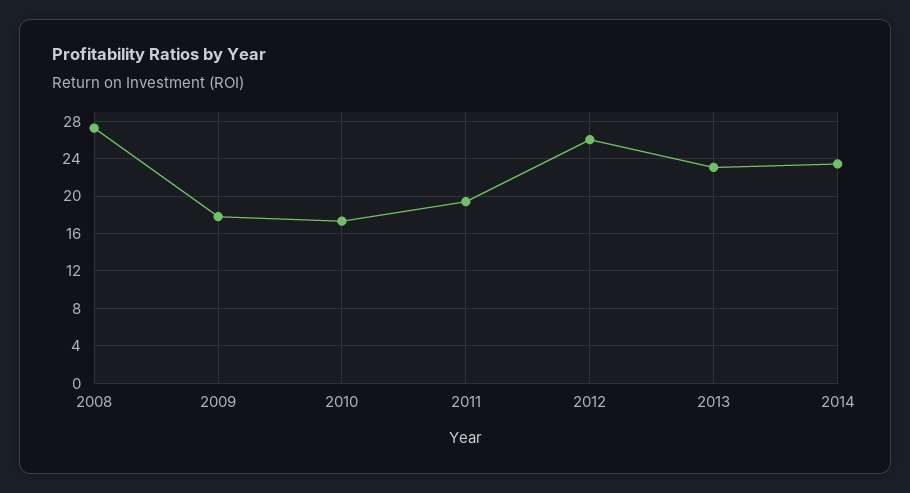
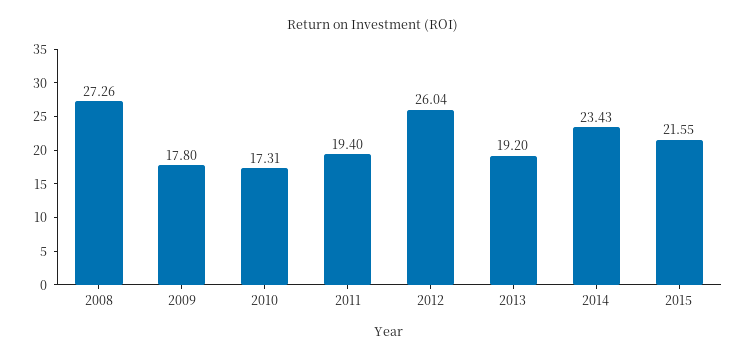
2013: 23 -> 19.2
2015: none -> 21.55

